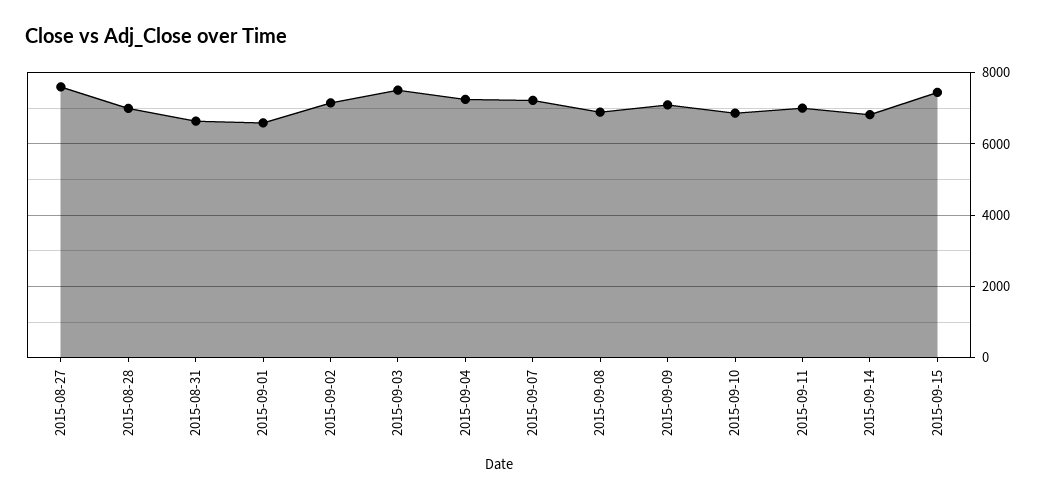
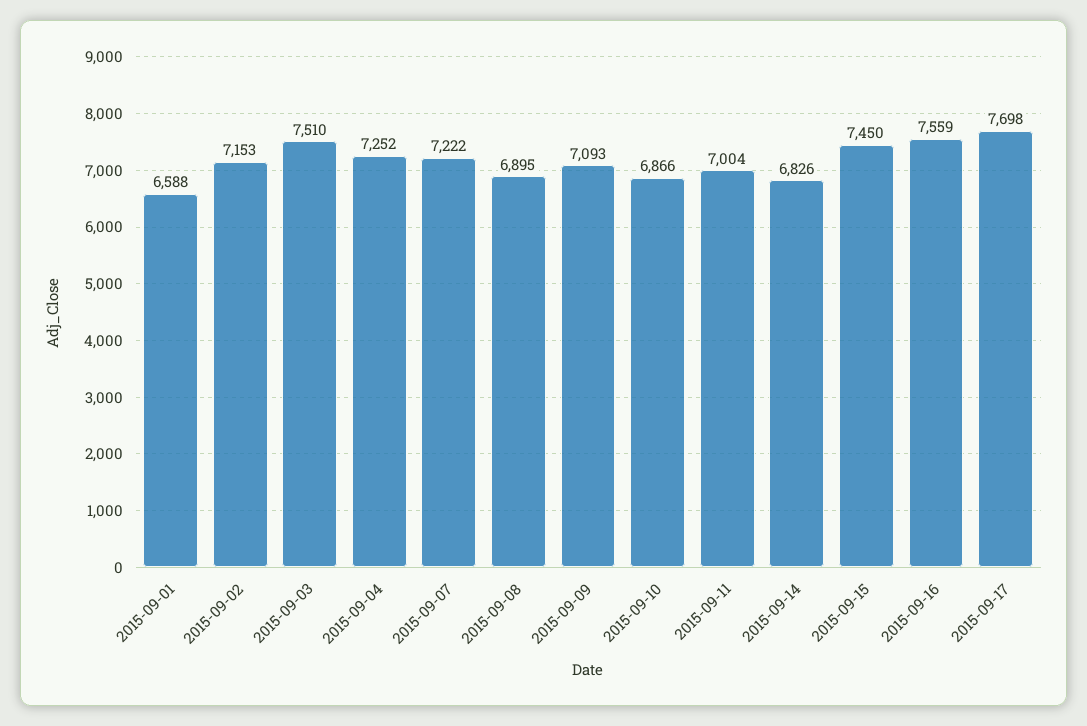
2015-08-27: 7600 -> none
2015-08-28: 7000 -> none
2015-08-31: 6600 -> none
2015-09-16: none -> 7559
2015-09-17: none -> 7698

